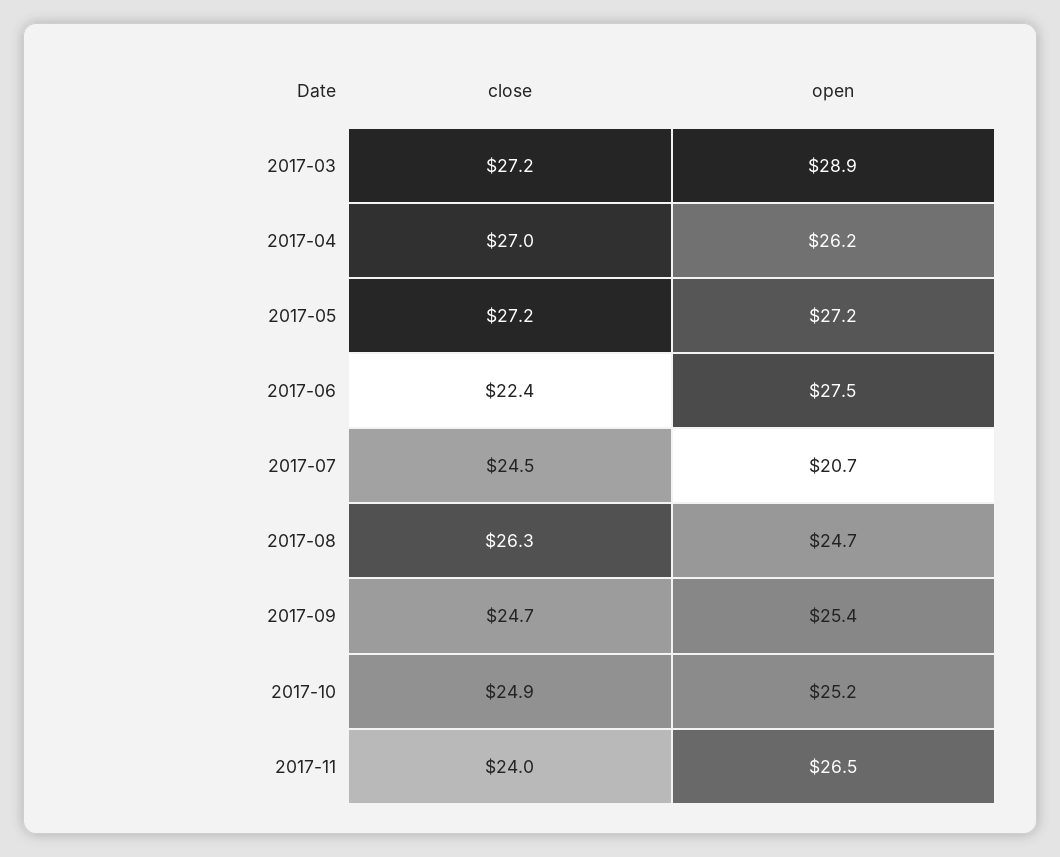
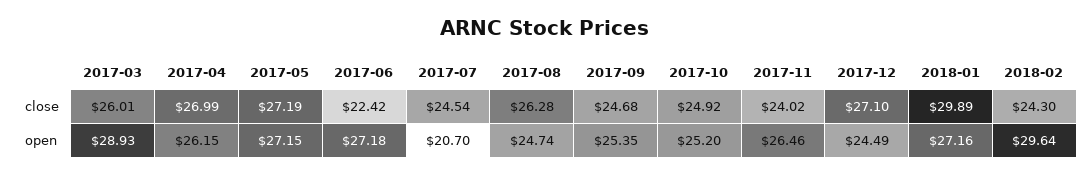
close, 2017-03: 27.2 -> 26.01
open, 2017-06: 27.5 -> 27.18
close, 2017-12: none -> 27.1
close, 2018-01: none -> 29.89
close, 2018-02: none -> 24.3
open, 2017-12: none -> 24.49
open, 2018-01: none -> 27.16
open, 2018-02: none -> 29.64

